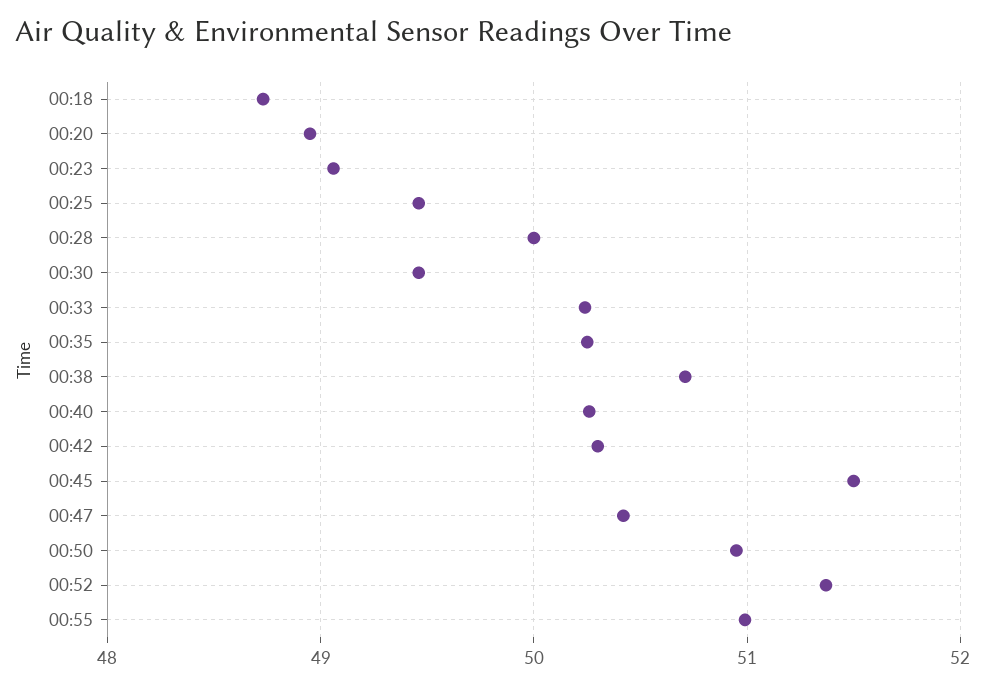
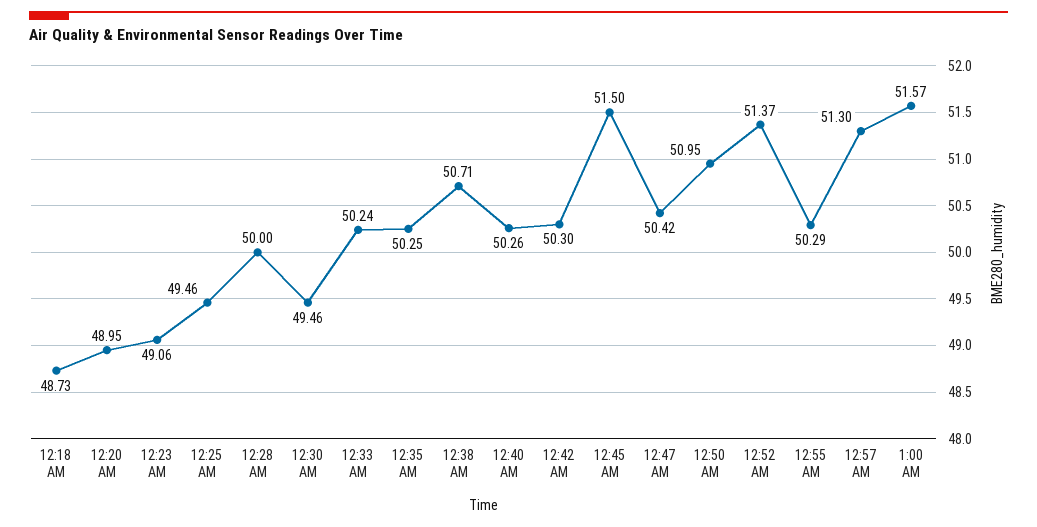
00:55: 51 -> 50.29
12:57 AM: none -> 51.3
1:00 AM: none -> 51.57

